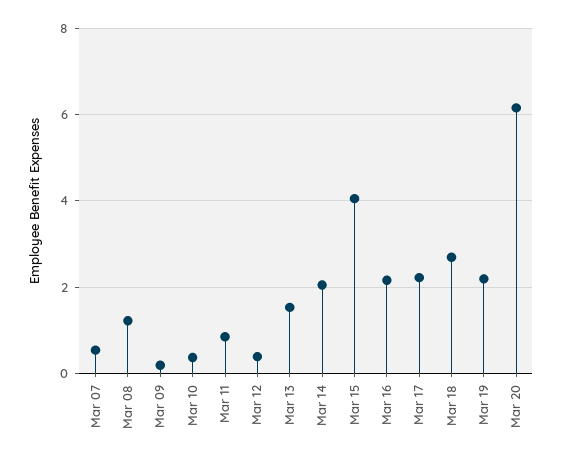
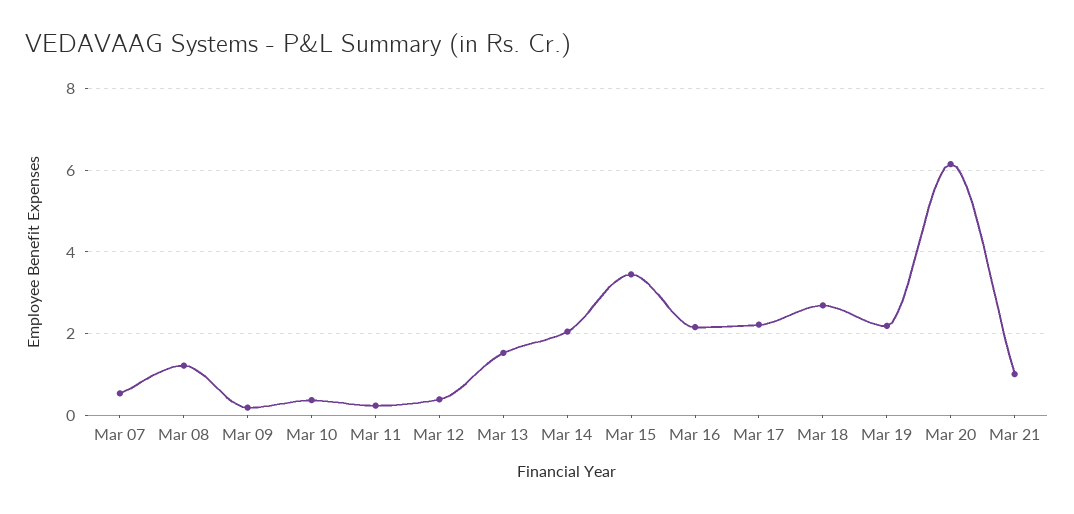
Mar 11: 0.8 -> 0.2
Mar 15: 4 -> 3.4
Mar 21: none -> 1

